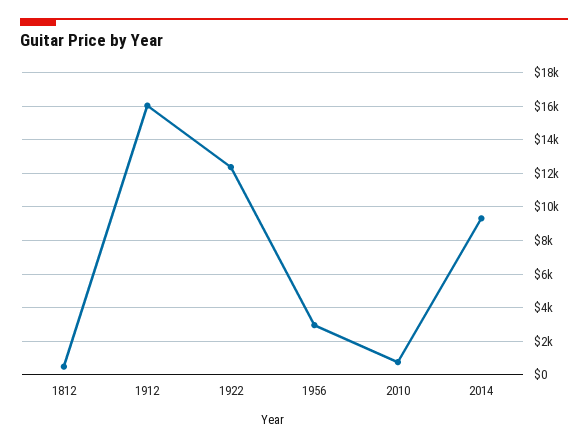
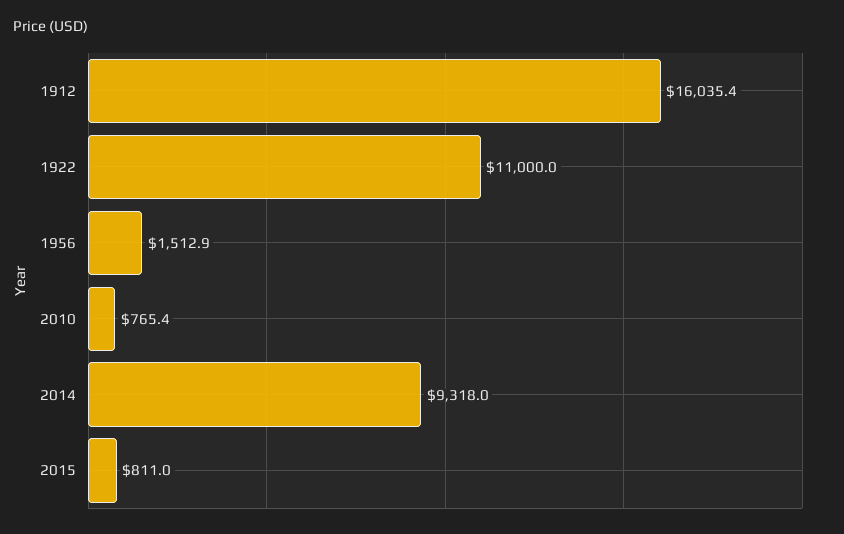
1812: 500 -> none
1922: 12500 -> 11000
1956: 3000 -> 1512.9
2015: none -> 811

